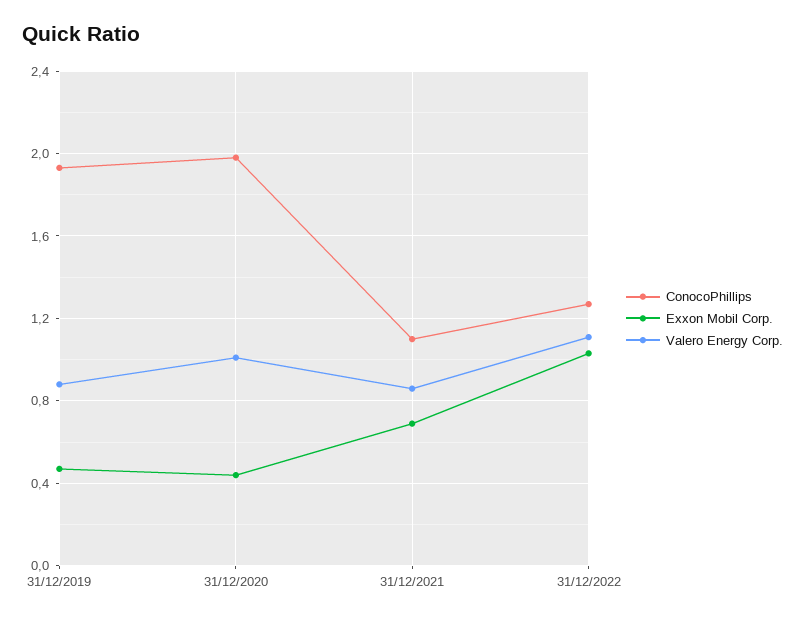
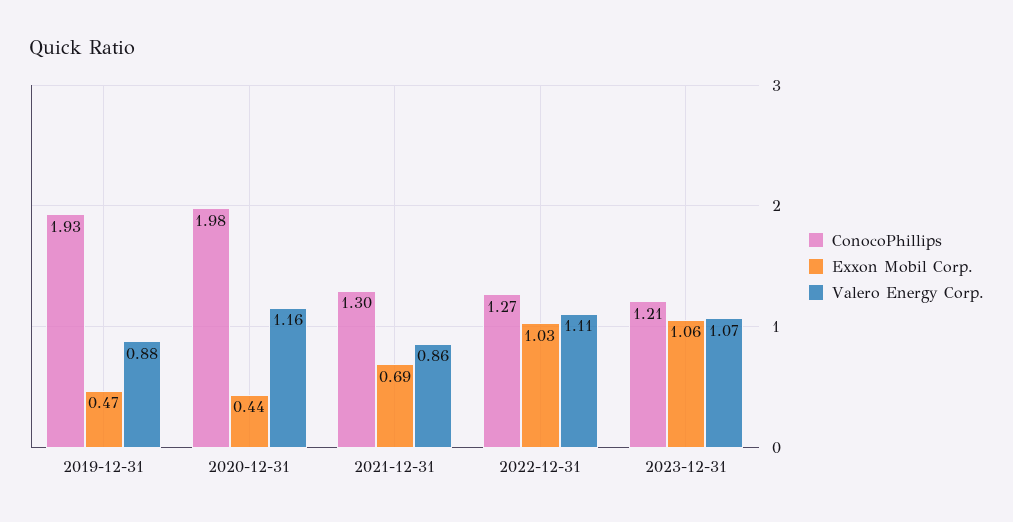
Valero Energy Corp., 31/12/2020: 1 -> 1.16
ConocoPhillips, 31/12/2021: 1.1 -> 1.3
ConocoPhillips, 2023-12-31: none -> 1.21
Exxon Mobil Corp., 2023-12-31: none -> 1.06
Valero Energy Corp., 2023-12-31: none -> 1.07

